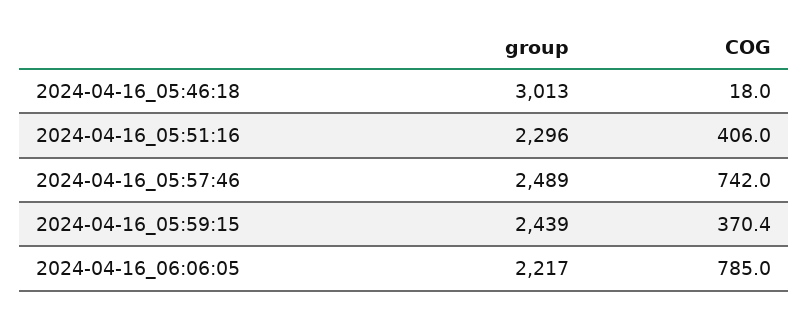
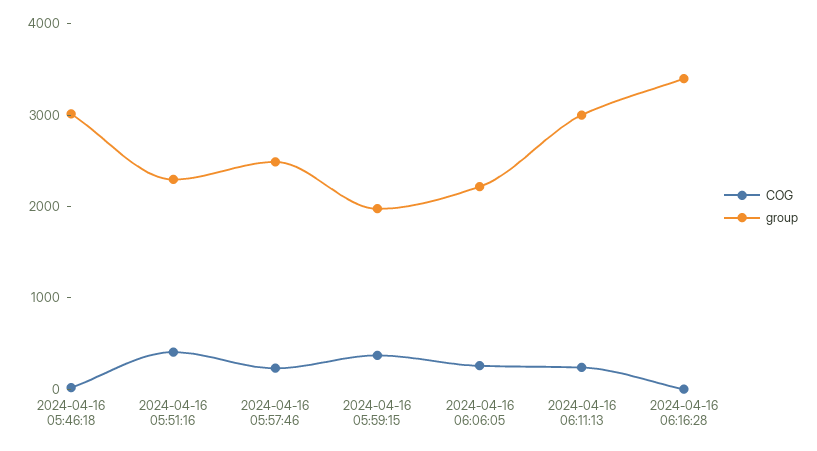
COG, 2024-04-16_05:57:46: 742 -> 200
group, 2024-04-16_05:59:15: 2439 -> 2000
COG, 2024-04-16_06:06:05: 785 -> 200
COG, 2024-04-16 06:11:13: none -> 200
group, 2024-04-16 06:11:13: none -> 3000
COG, 2024-04-16 06:16:28: none -> 0
group, 2024-04-16 06:16:28: none -> 3400

